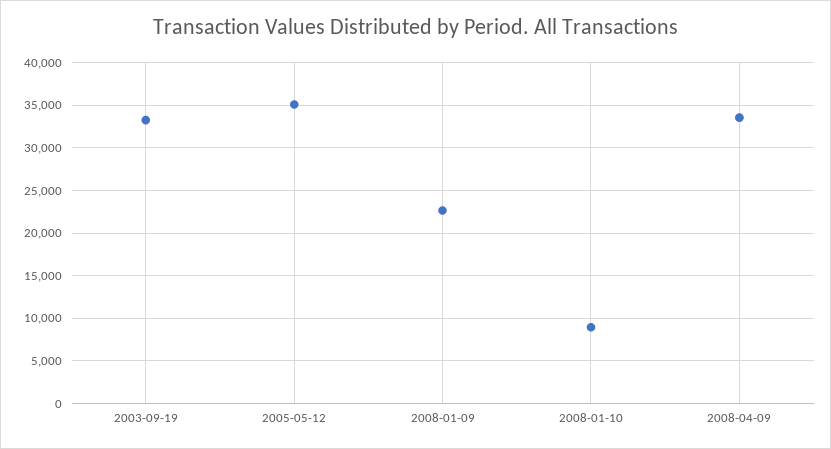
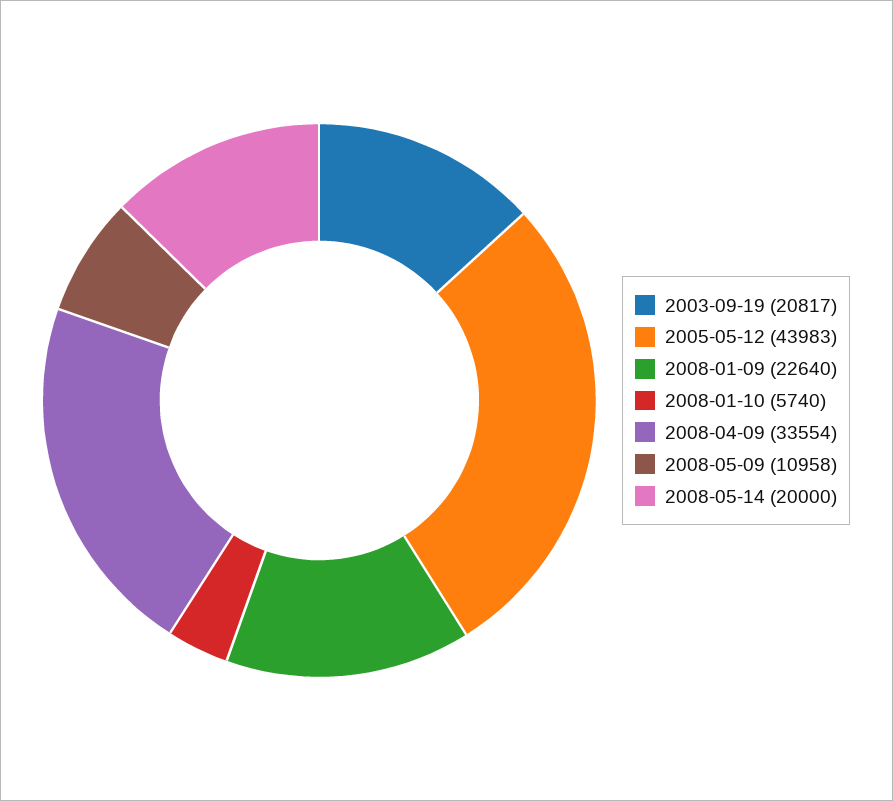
2003-09-19: 33000 -> 20817
2005-05-12: 35000 -> 43983
2008-01-10: 9000 -> 5740
2008-05-09: none -> 10958
2008-05-14: none -> 20000

